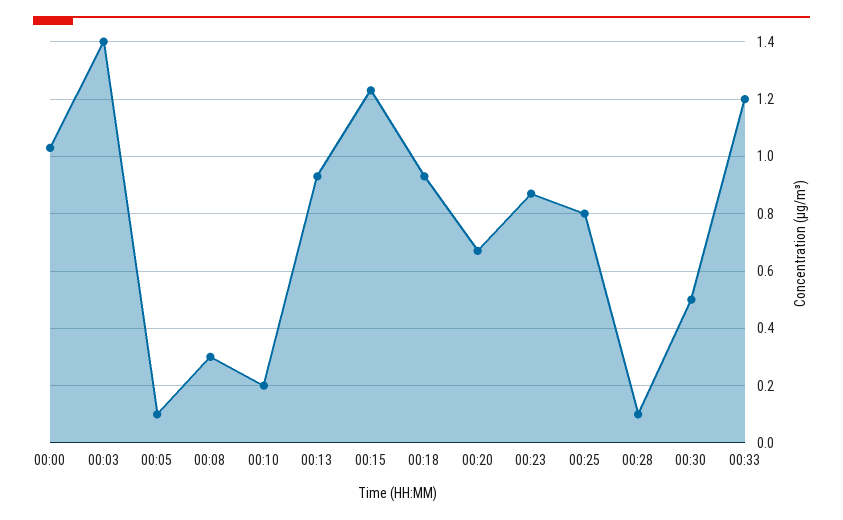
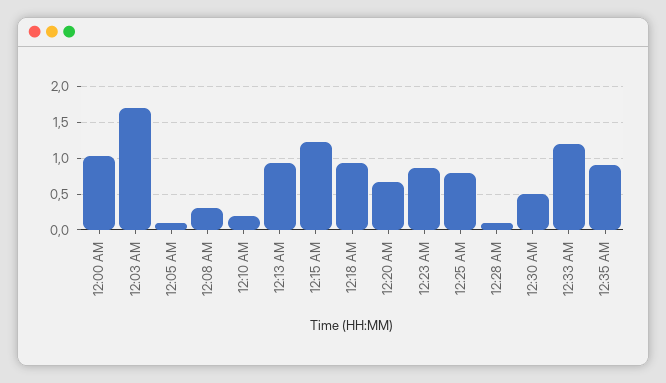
00:03: 1.4 -> 1.7
12:35 AM: none -> 0.9

